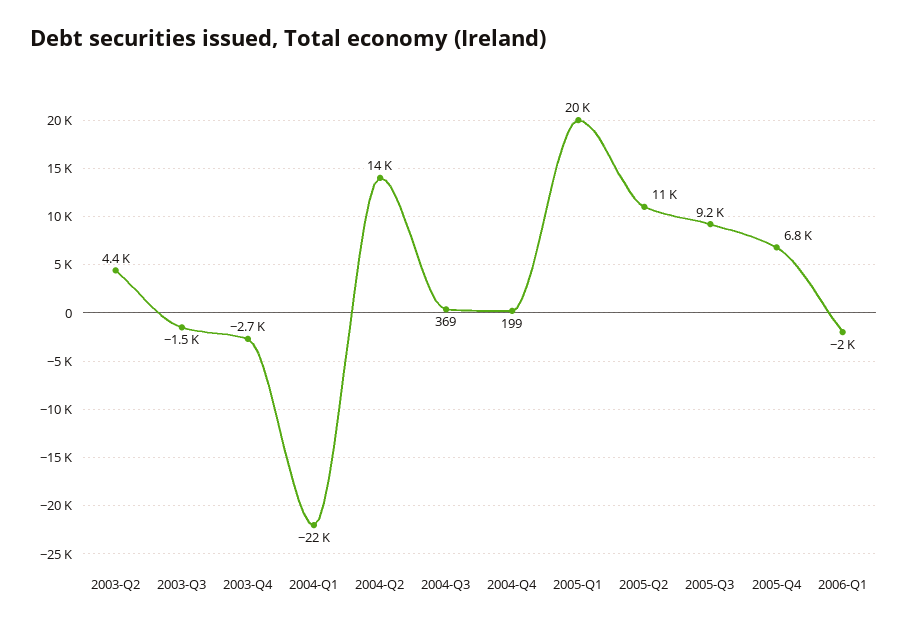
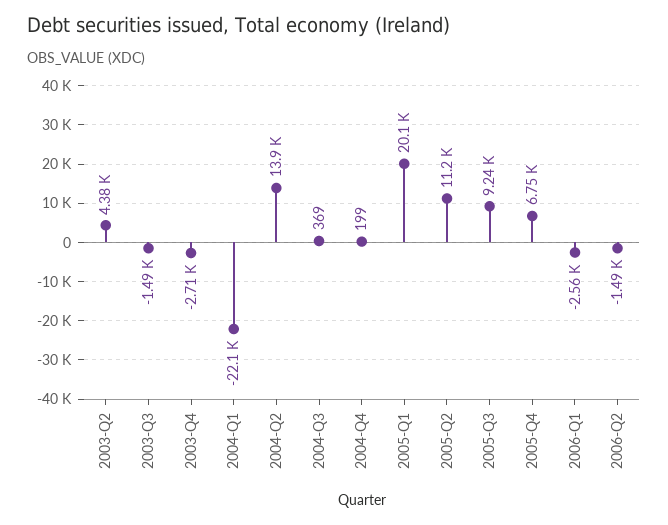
2006-Q1: -2000 -> -2560
2006-Q2: none -> -1490

